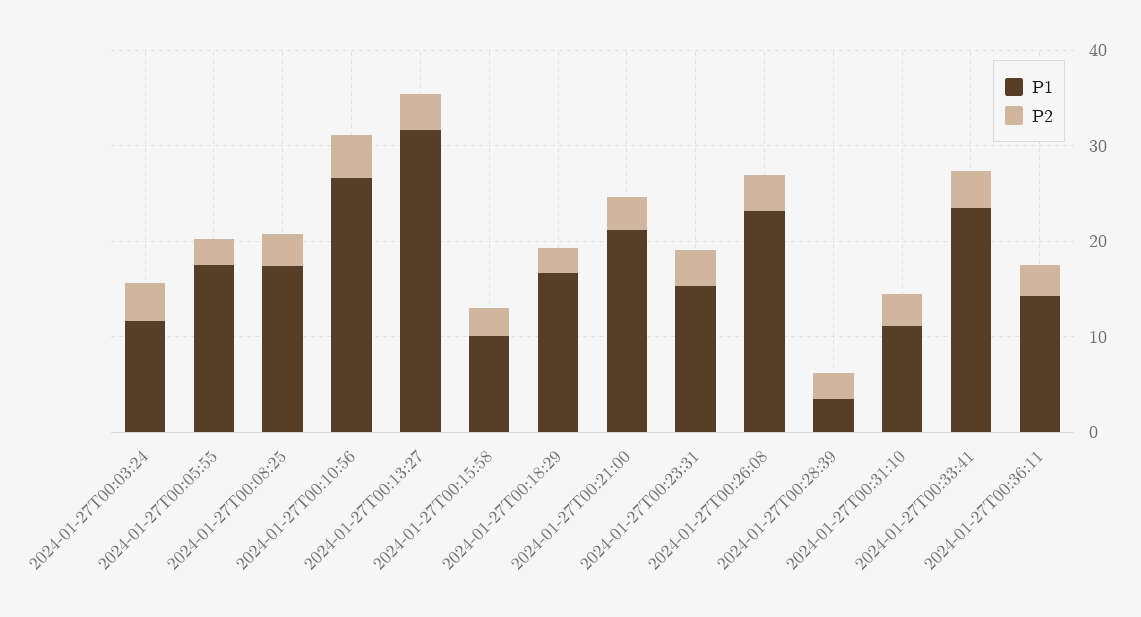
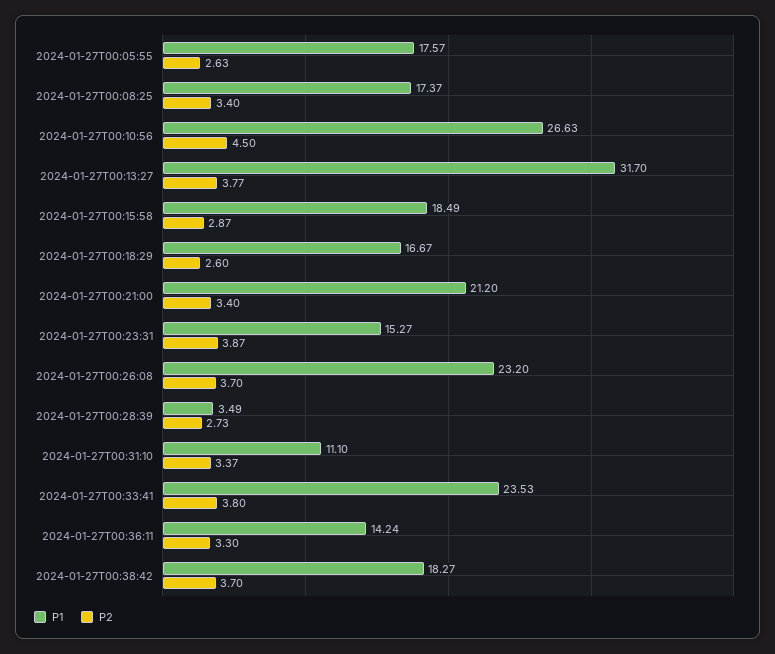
P1, 2024-01-27T00:03:24: 12 -> none
P2, 2024-01-27T00:03:24: 4 -> none
P1, 2024-01-27T00:15:58: 10 -> 18.49
P1, 2024-01-27T00:38:42: none -> 18.27
P2, 2024-01-27T00:38:42: none -> 3.7

